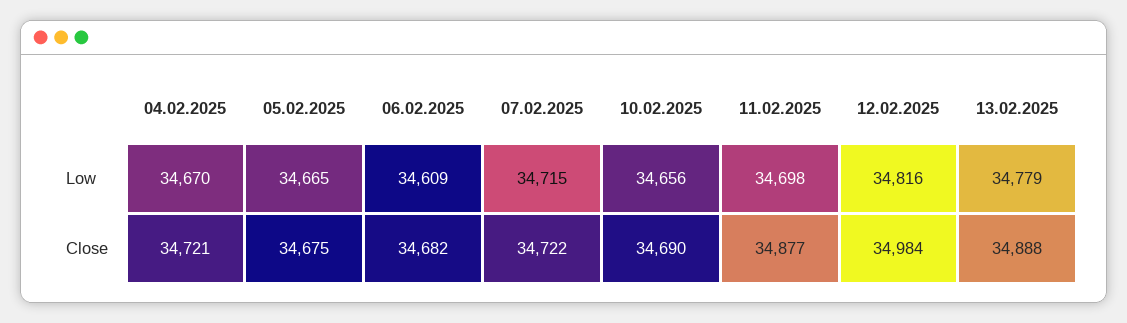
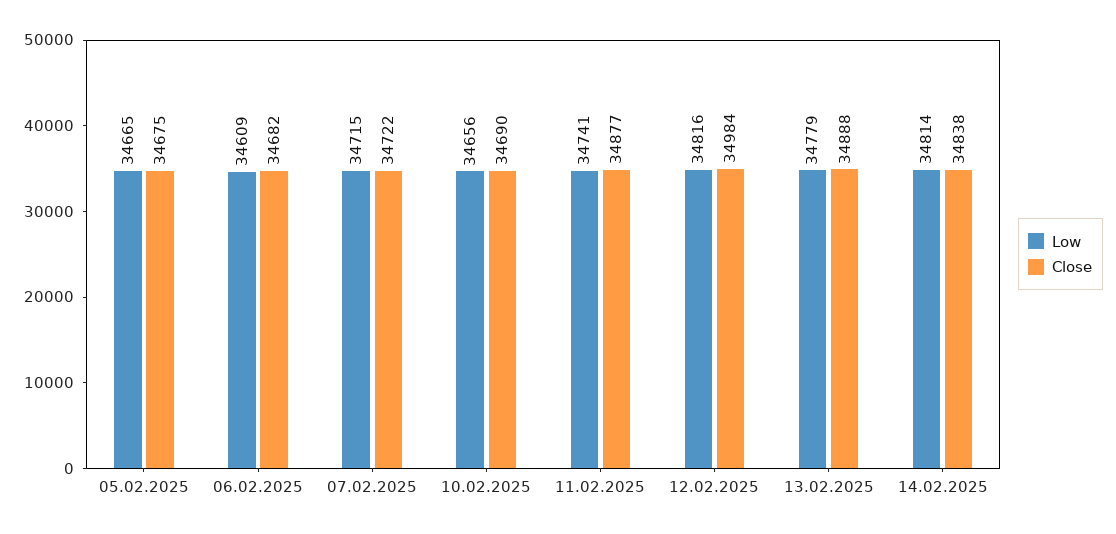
Low, 04.02.2025: 34670 -> none
Low, 11.02.2025: 34698 -> 34741
Close, 04.02.2025: 34721 -> none
Low, 14.02.2025: none -> 34814
Close, 14.02.2025: none -> 34838

